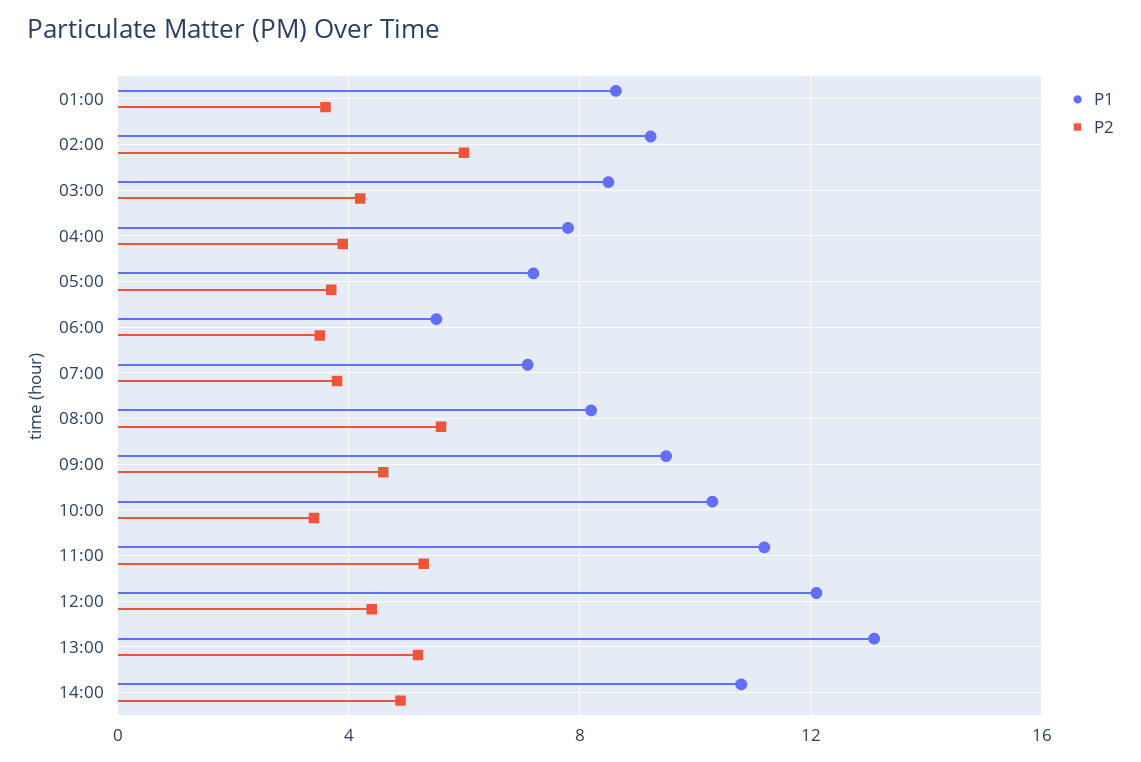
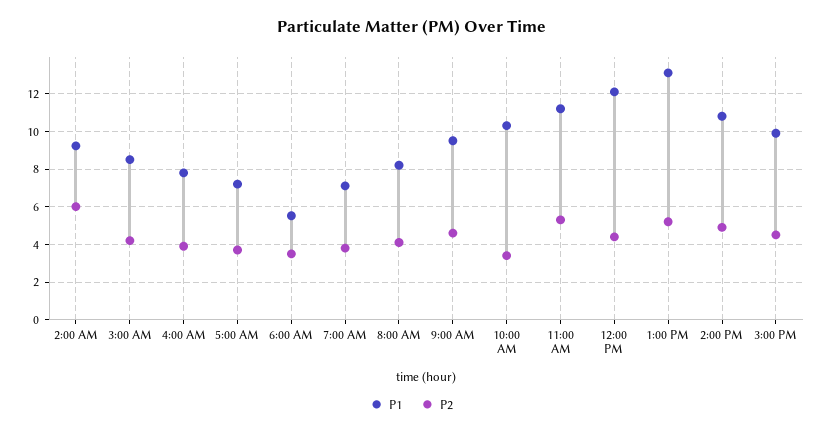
P1, 01:00: 8.5 -> none
P2, 01:00: 3.5 -> none
P2, 08:00: 5.5 -> 4
P1, 3:00 PM: none -> 10
P2, 3:00 PM: none -> 4.5

